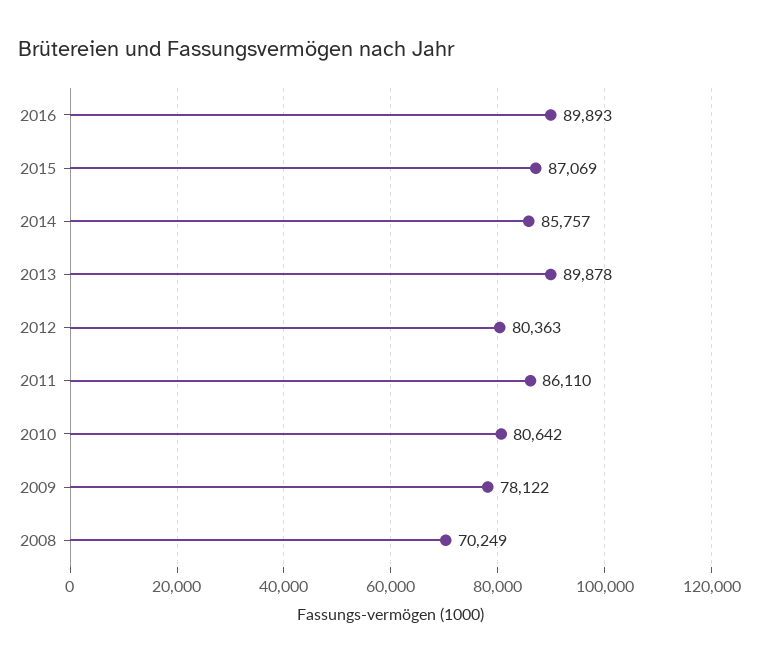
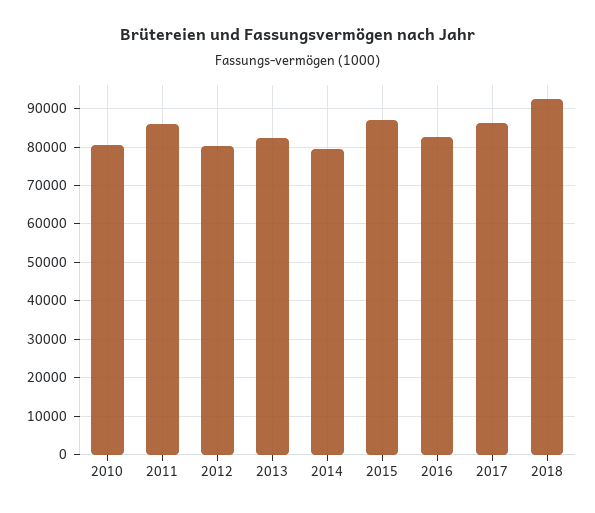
2016: 89893 -> 82000
2014: 85757 -> 80000
2013: 89878 -> 82000
2009: 78122 -> none
2008: 70249 -> none
2017: none -> 86000
2018: none -> 92000

